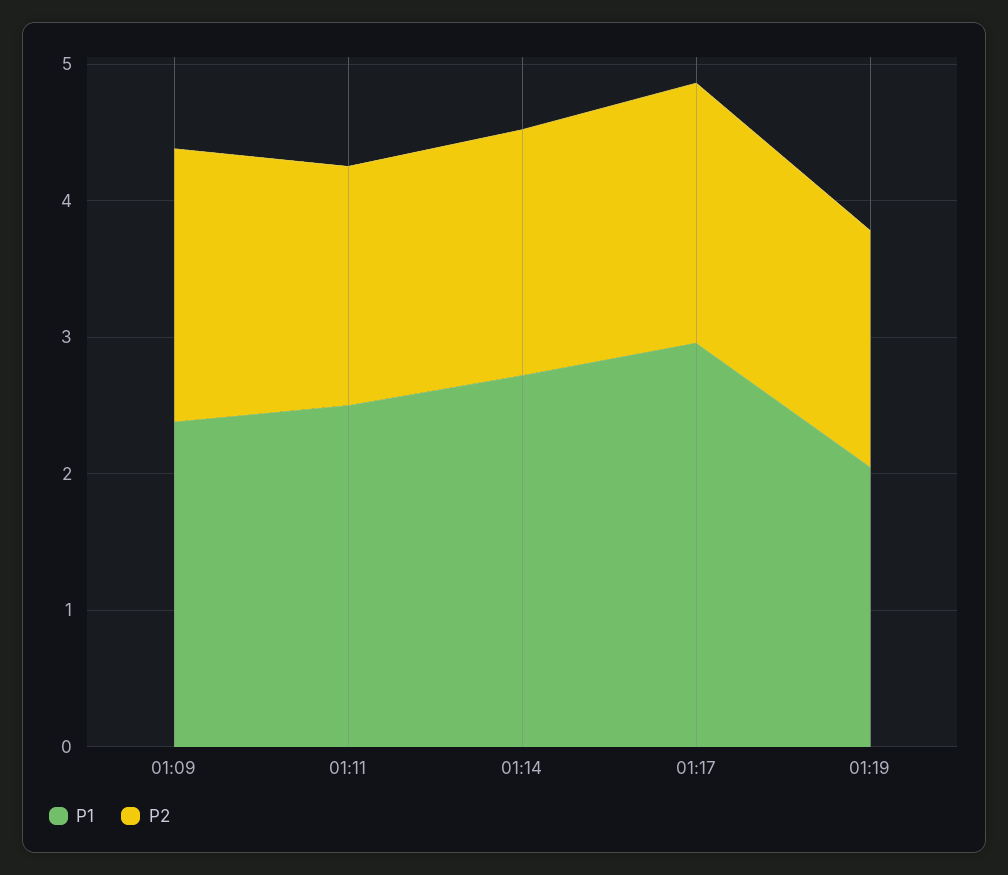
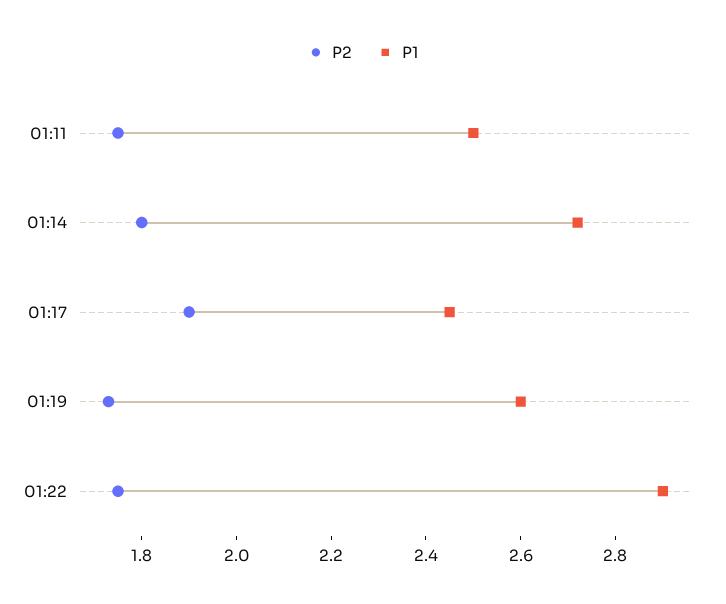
P1, 01:09: 2.4 -> none
P2, 01:09: 2 -> none
P1, 01:17: 3 -> 2.45
P1, 01:19: 2 -> 2.6
P2, 01:22: none -> 1.75
P1, 01:22: none -> 2.9

